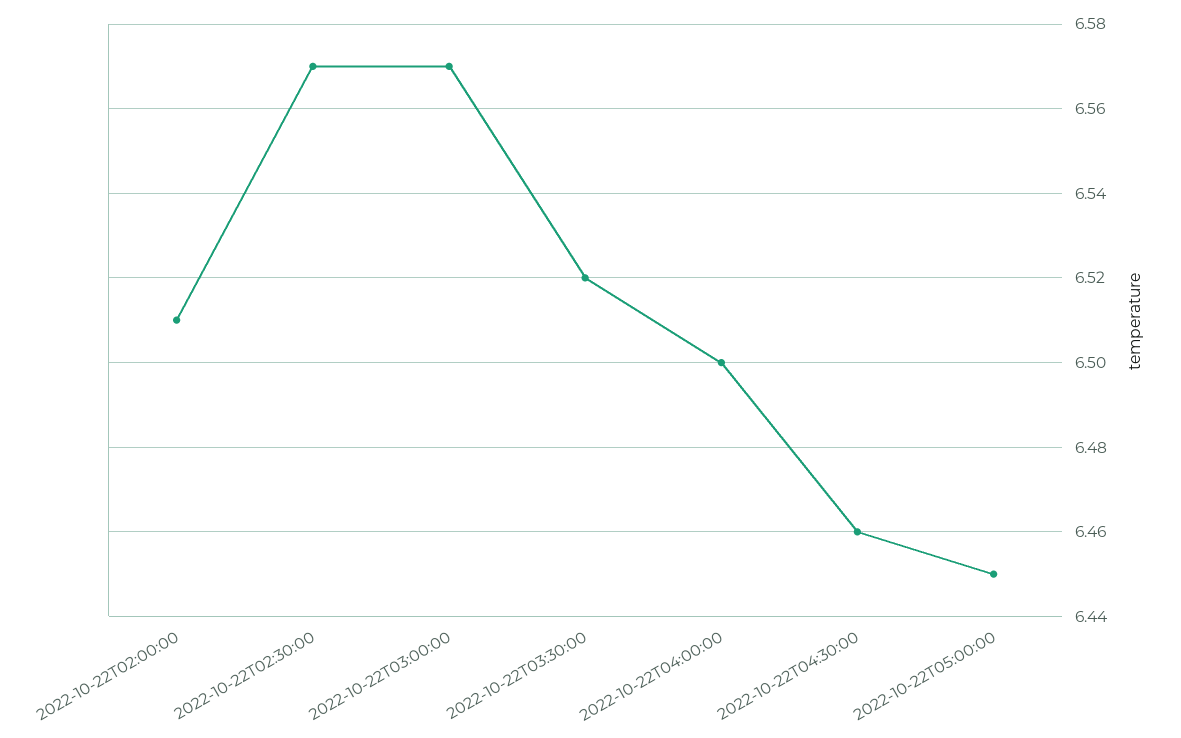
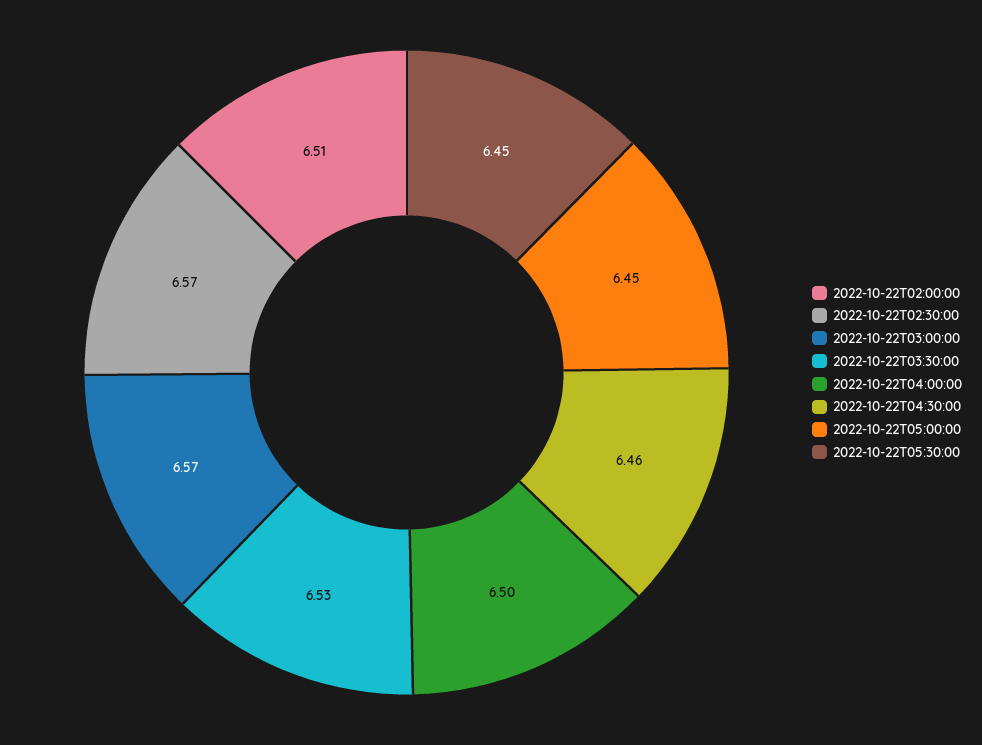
2022-10-22T03:30:00: 6.52 -> 6.53
2022-10-22T05:30:00: none -> 6.45

